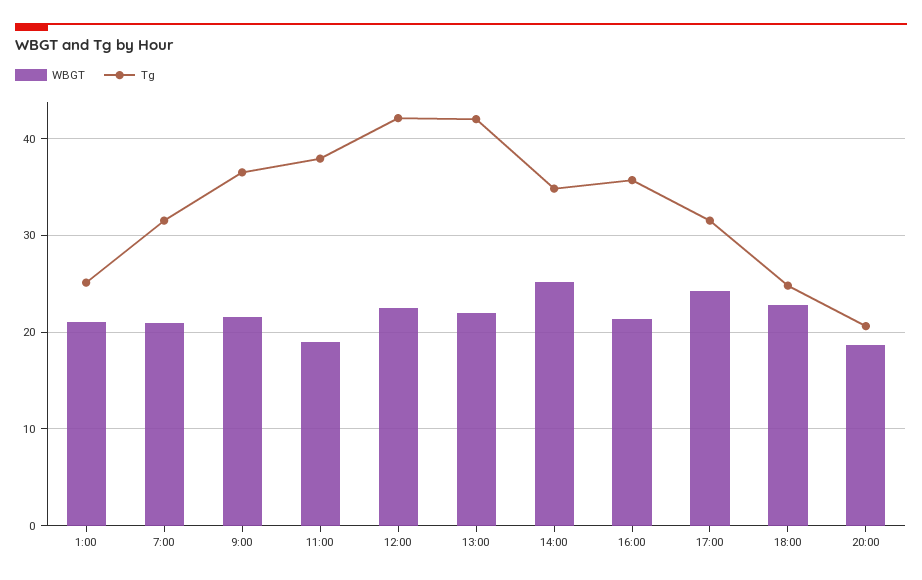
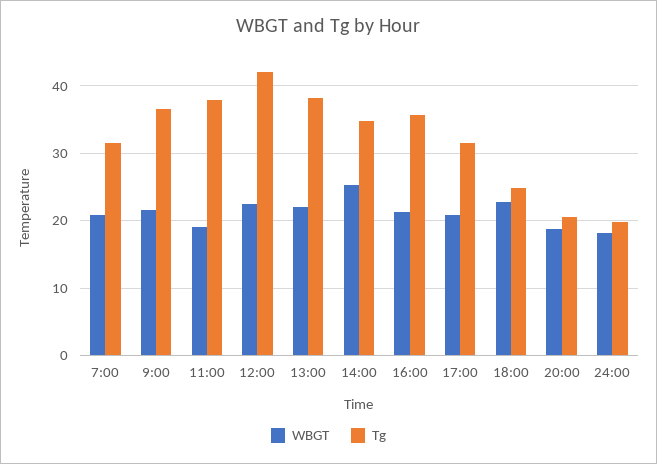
WBGT, 1:00: 21 -> none
Tg, 1:00: 25 -> none
Tg, 13:00: 42 -> 38
WBGT, 17:00: 24 -> 21
WBGT, 24:00: none -> 18
Tg, 24:00: none -> 20

